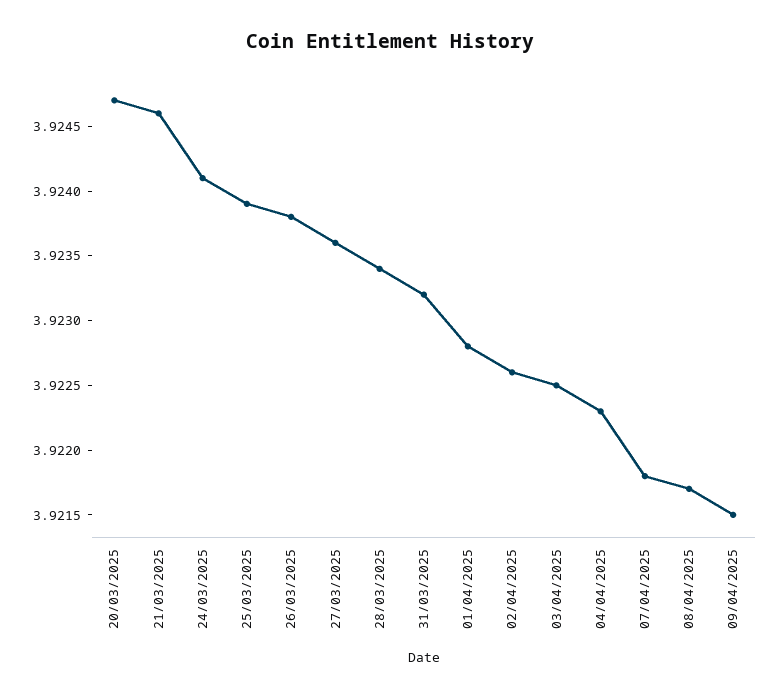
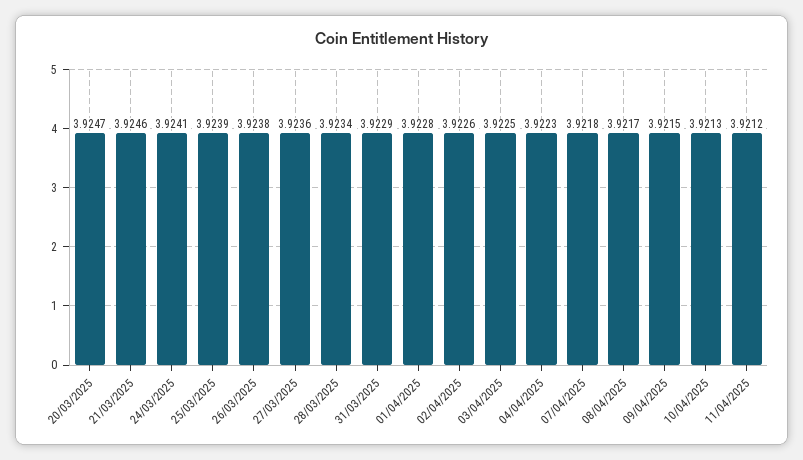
31/03/2025: 3.9232 -> 3.9229
10/04/2025: none -> 3.9213
11/04/2025: none -> 3.9212

